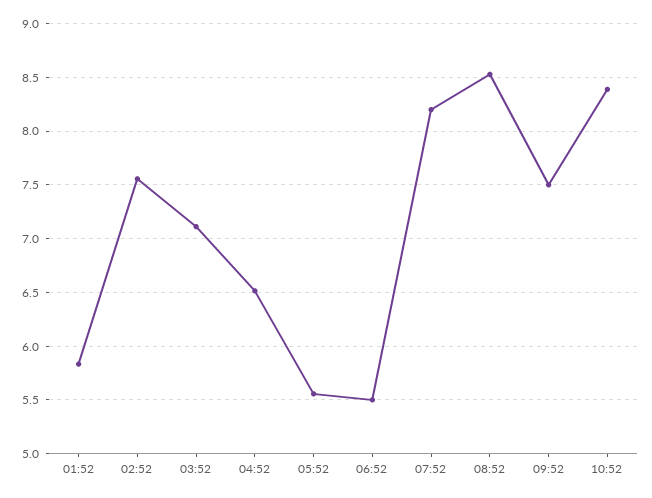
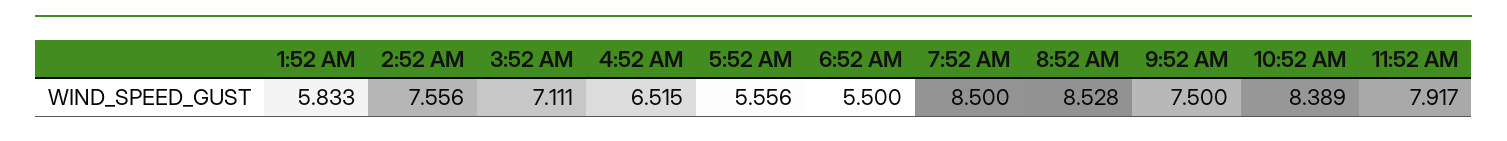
07:52: 8.2 -> 8.5
11:52 AM: none -> 7.917

